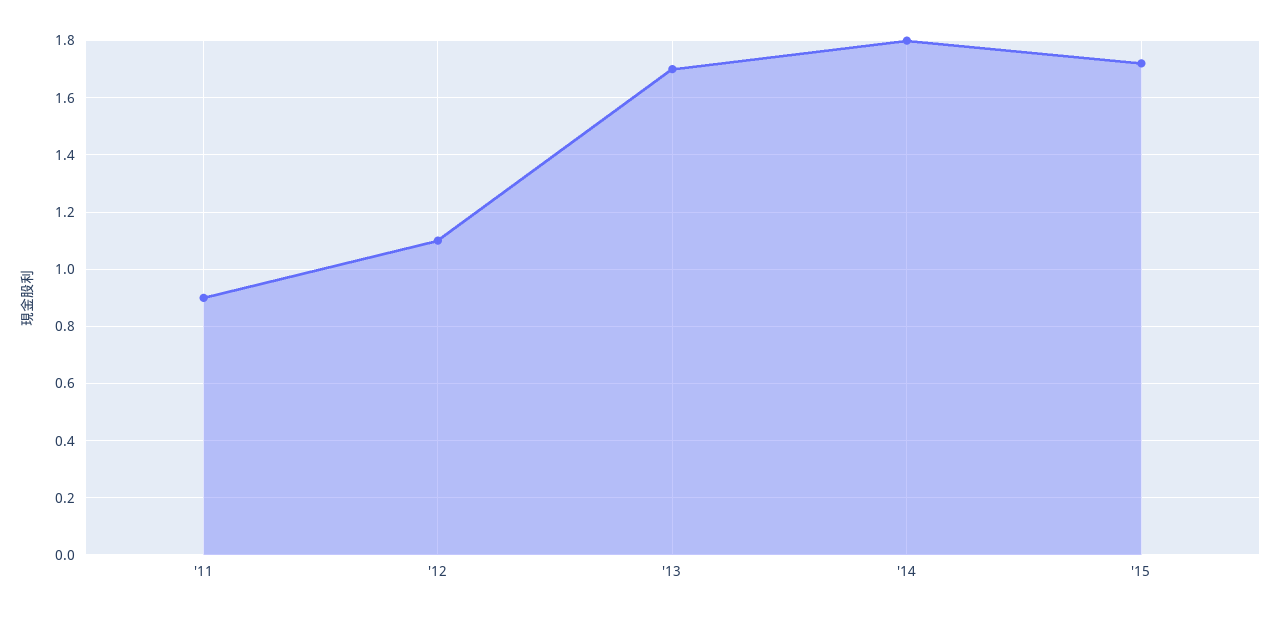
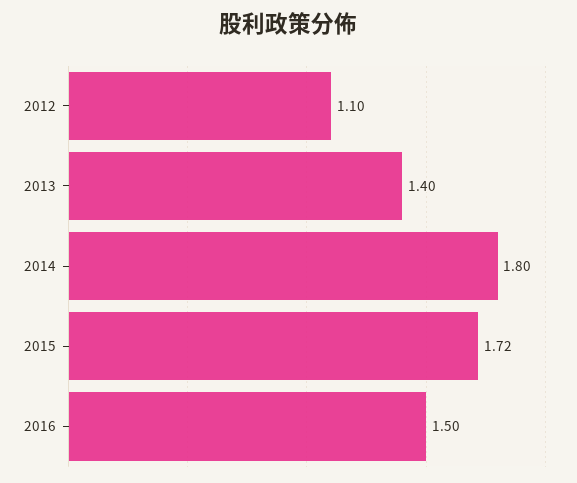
'11: 0.9 -> none
'13: 1.7 -> 1.4
2016: none -> 1.5

